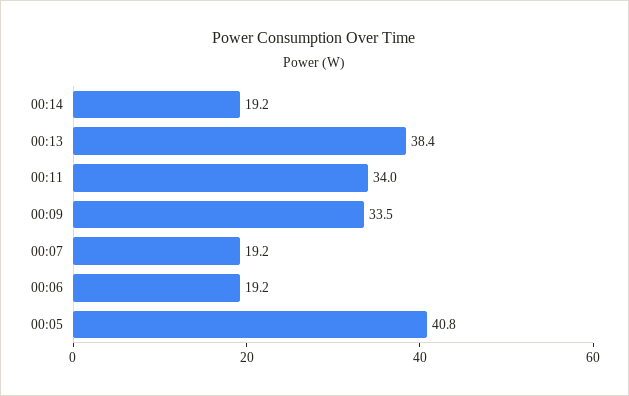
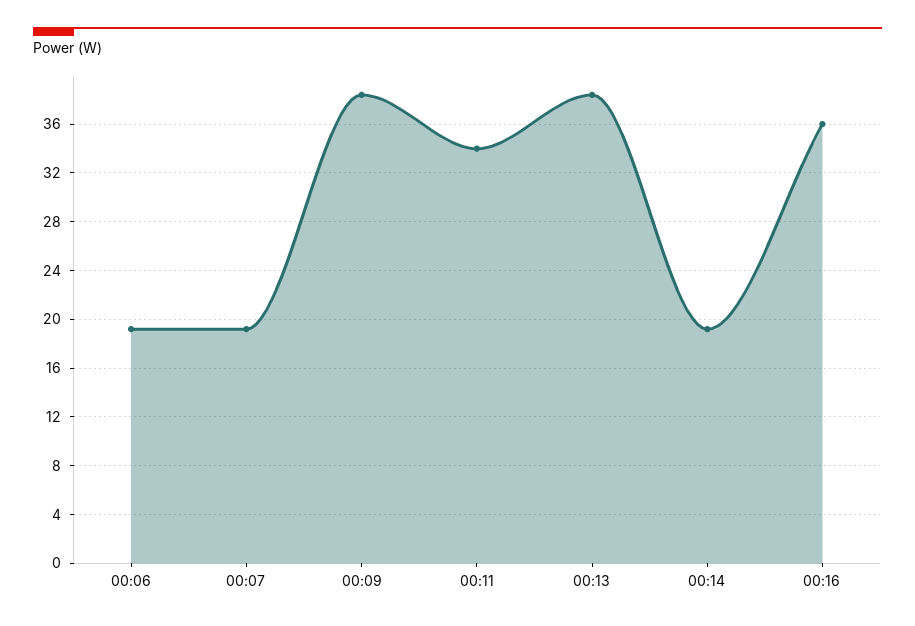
00:09: 33.5 -> 38.5
00:05: 40.8 -> none
00:16: none -> 36

